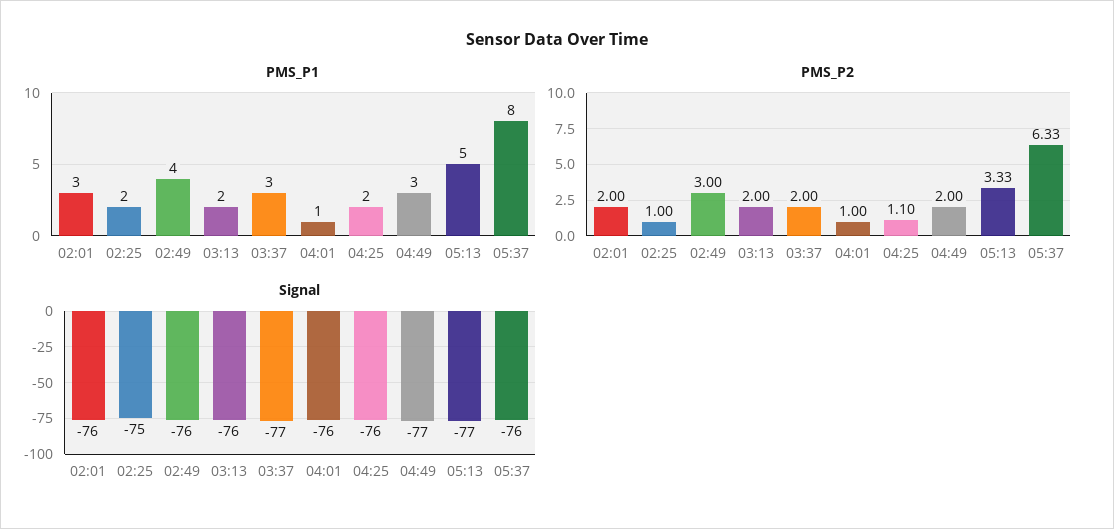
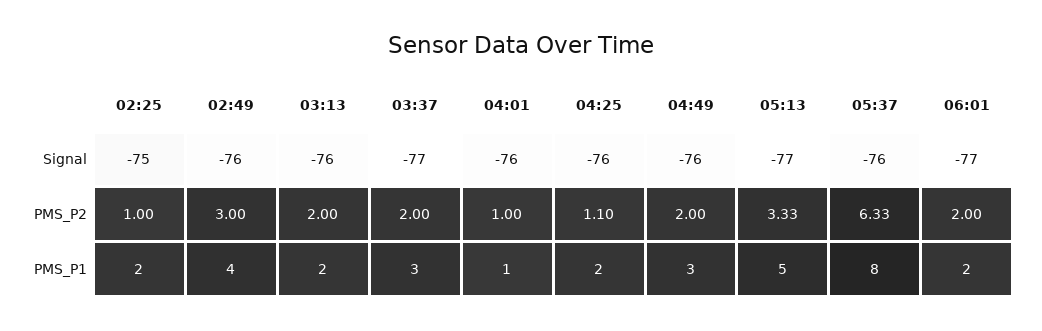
PMS_P1, 02:01: 3 -> none
PMS_P2, 02:01: 2 -> none
Signal, 02:01: -76 -> none
Signal, 04:49: -77 -> -76
Signal, 06:01: none -> -77
PMS_P2, 06:01: none -> 2
PMS_P1, 06:01: none -> 2

